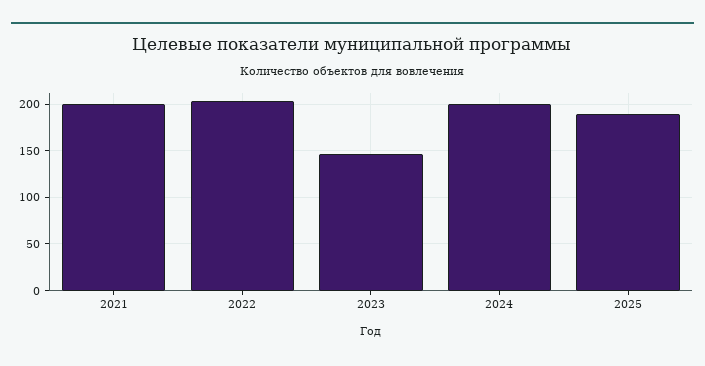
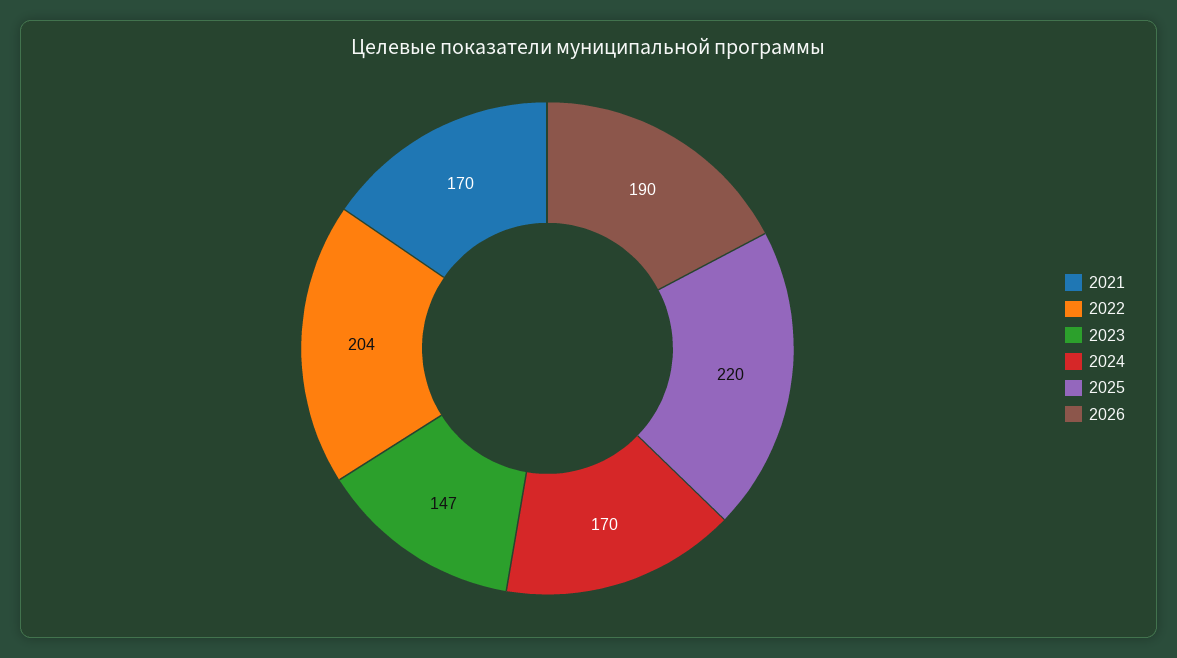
2021: 200 -> 170
2024: 200 -> 170
2025: 190 -> 220
2026: none -> 190

